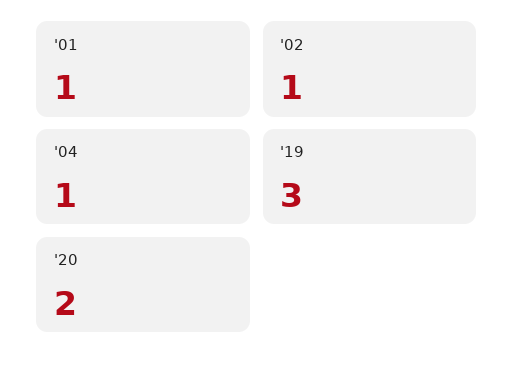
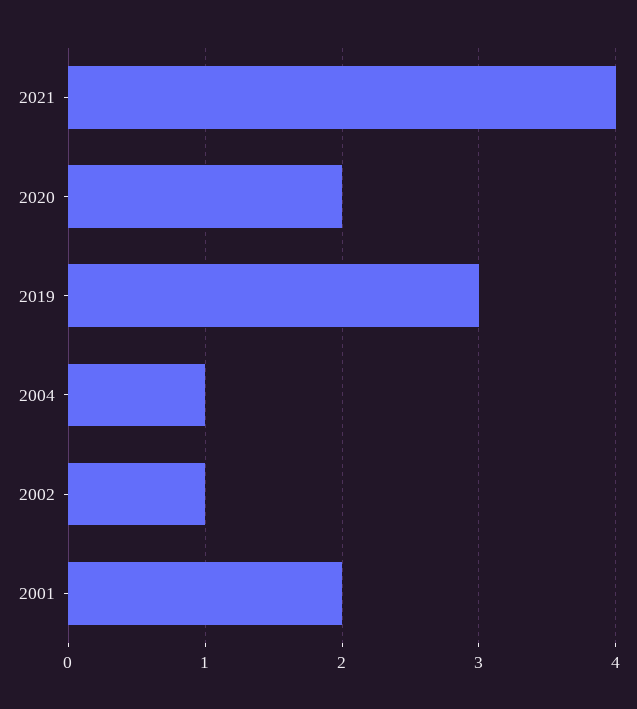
'01: 1 -> 2
2021: none -> 4

